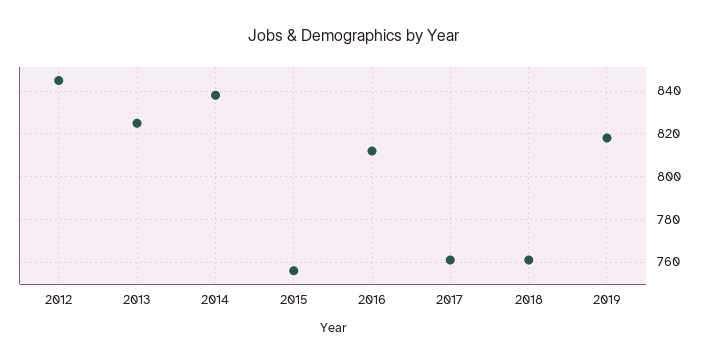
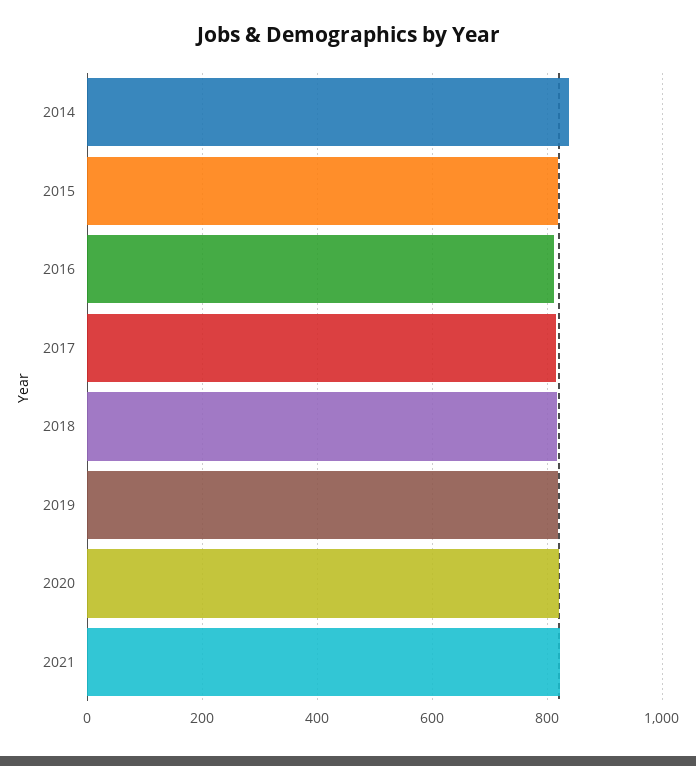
2012: 845 -> none
2013: 825 -> none
2015: 755 -> 820
2017: 760 -> 820
2018: 760 -> 820
2020: none -> 820
2021: none -> 820

